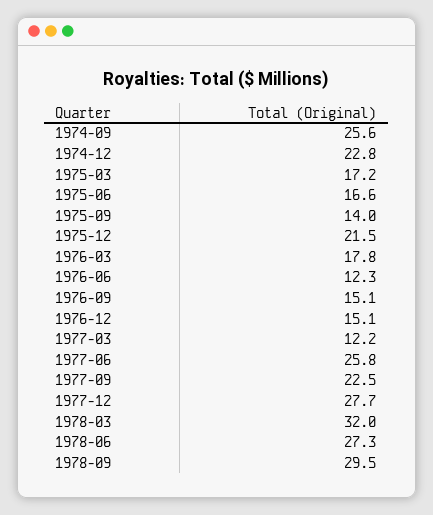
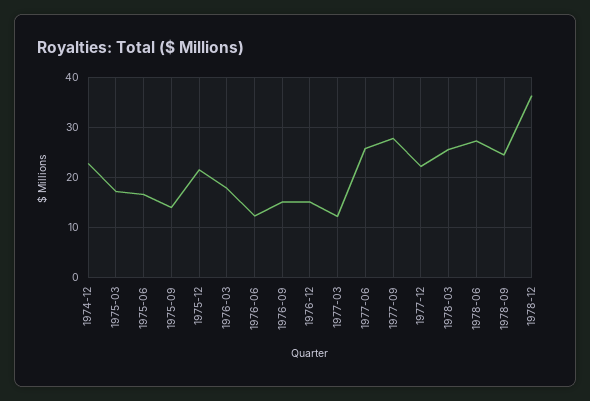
1974-09: 25.6 -> none
1977-09: 22.5 -> 28
1977-12: 27.7 -> 22
1978-03: 32 -> 26
1978-09: 29.5 -> 24
1978-12: none -> 36

